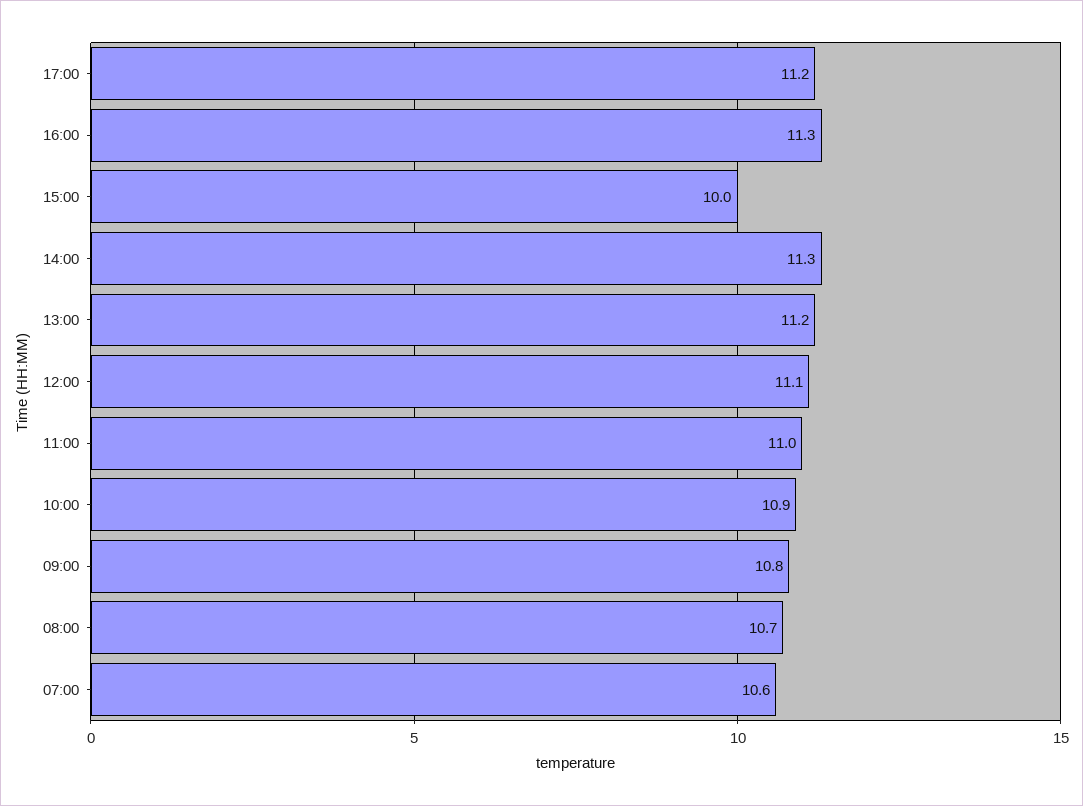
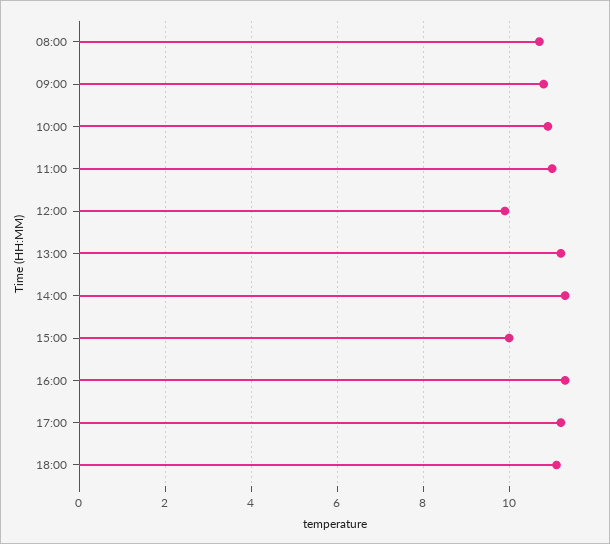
12:00: 11.1 -> 10
07:00: 10.6 -> none
18:00: none -> 11

